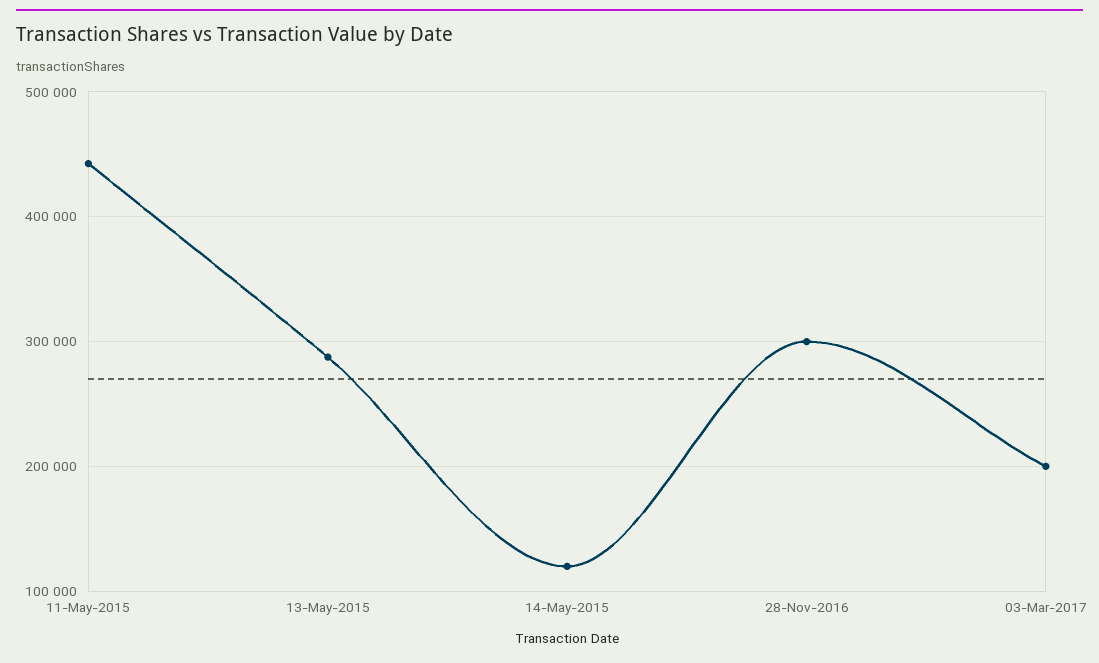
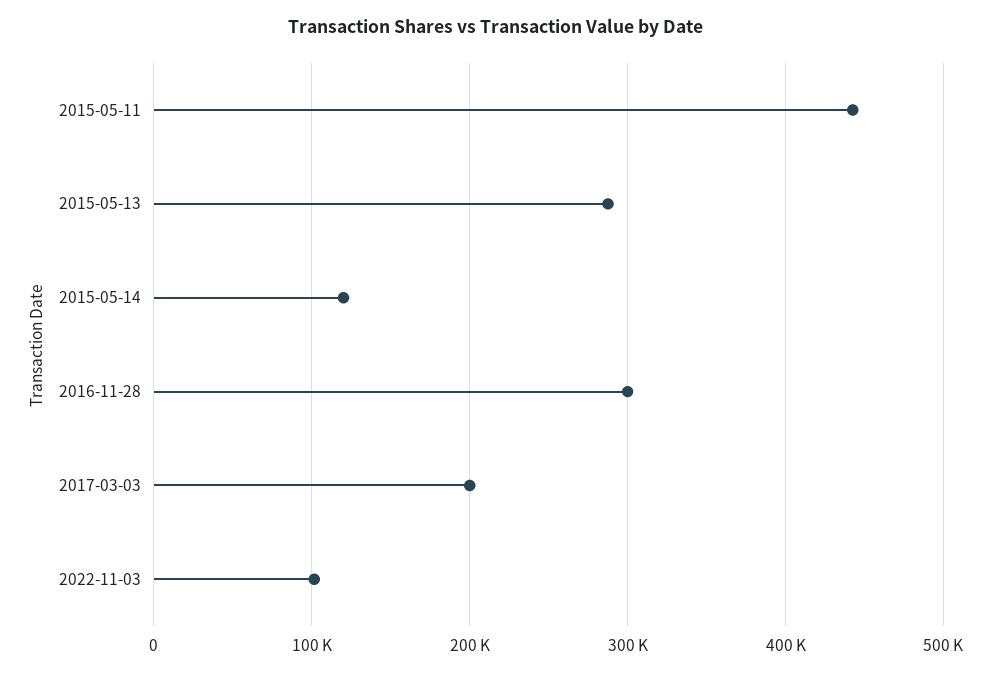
2022-11-03: none -> 100000

